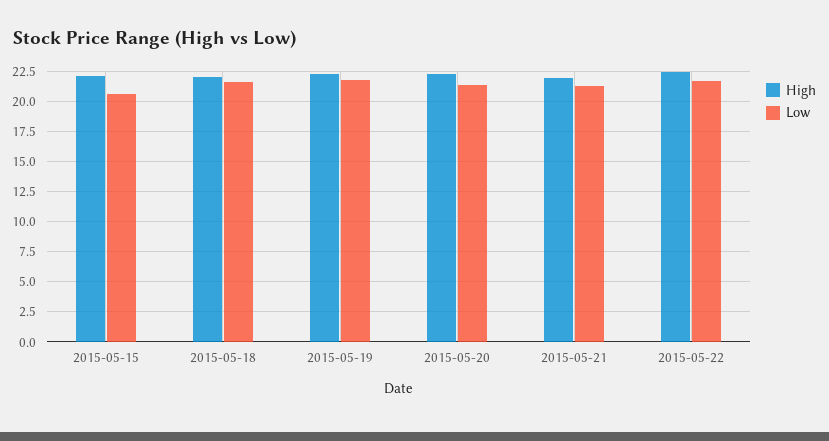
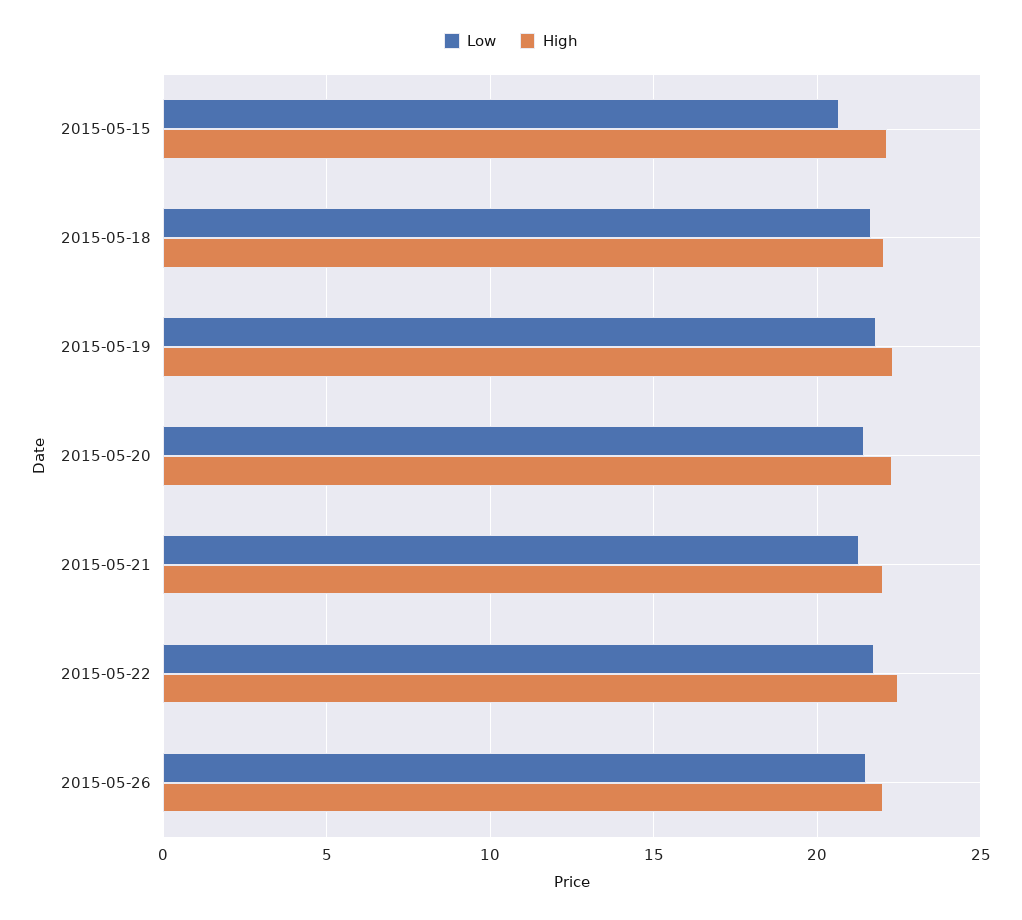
Low, 2015-05-26: none -> 21.5
High, 2015-05-26: none -> 22

